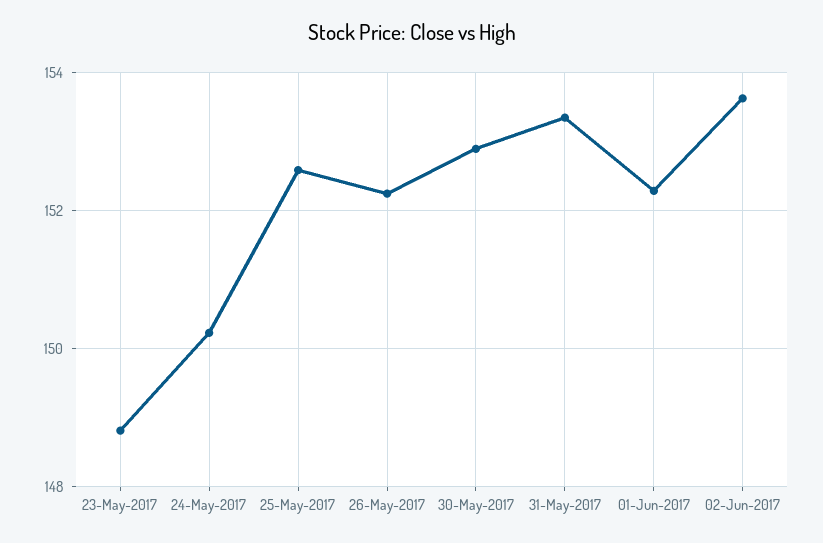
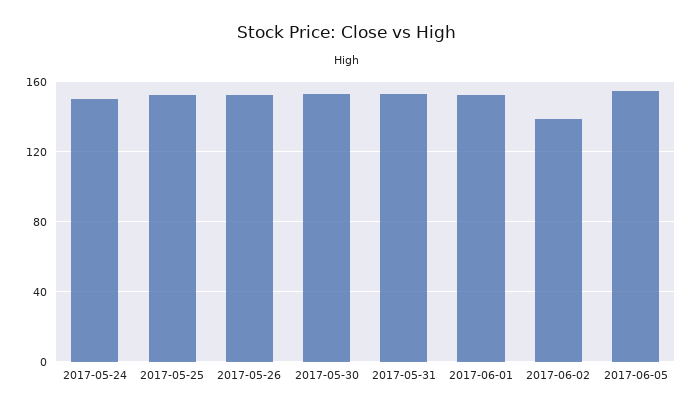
23-May-2017: 148.8 -> none
02-Jun-2017: 153.6 -> 140
2017-06-05: none -> 155

